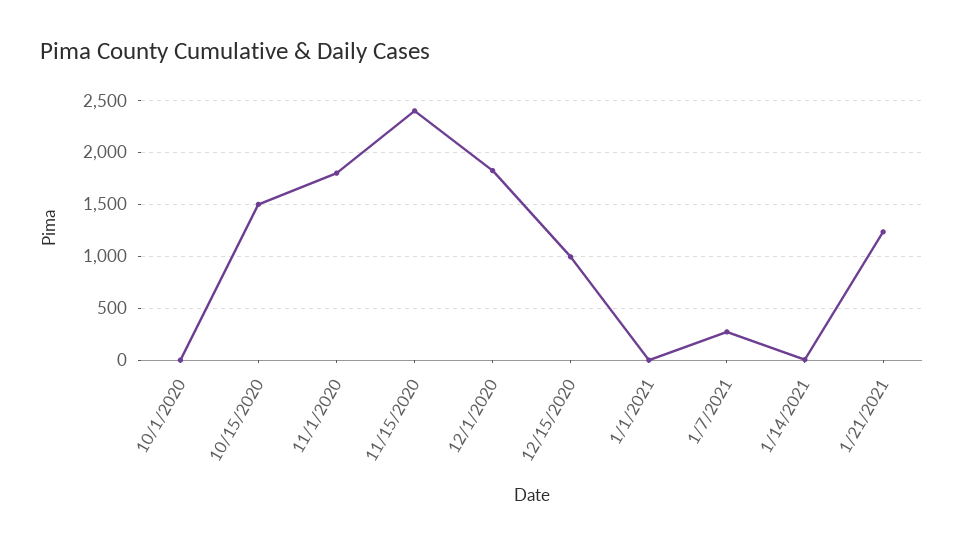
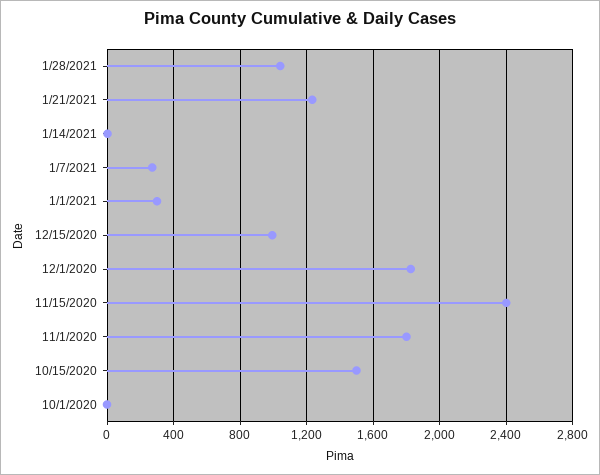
1/1/2021: 0 -> 300
1/28/2021: none -> 1050

